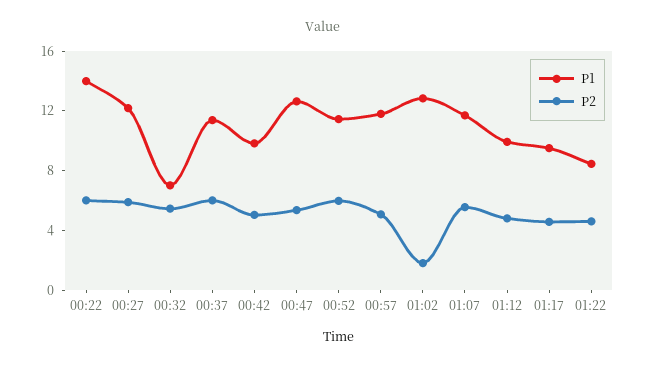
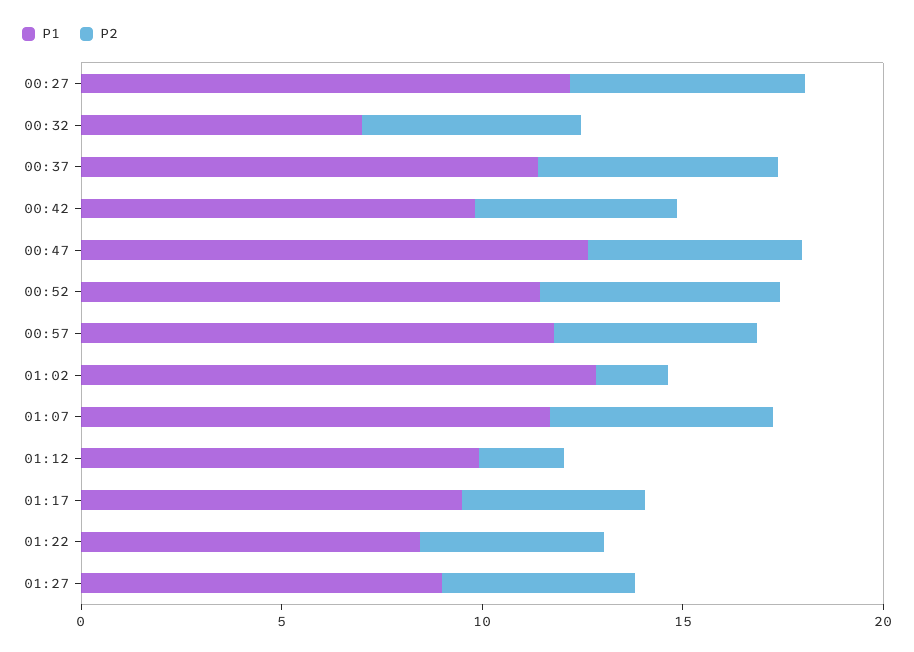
P1, 00:22: 14 -> none
P2, 00:22: 6 -> none
P2, 01:12: 5 -> 2
P1, 01:27: none -> 9
P2, 01:27: none -> 5

